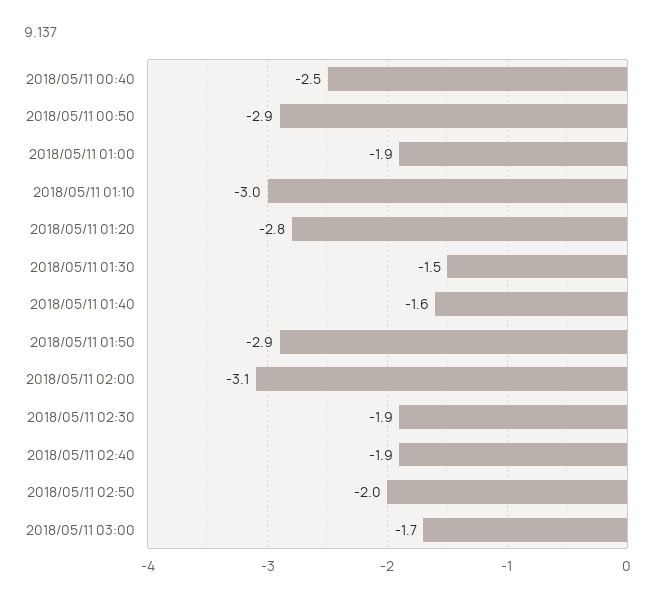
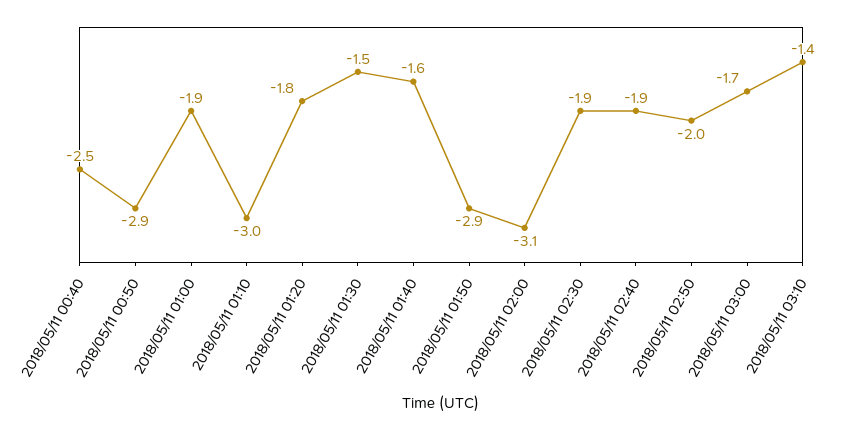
2018/05/11 01:20: -2.8 -> -1.8
2018/05/11 03:10: none -> -1.4

